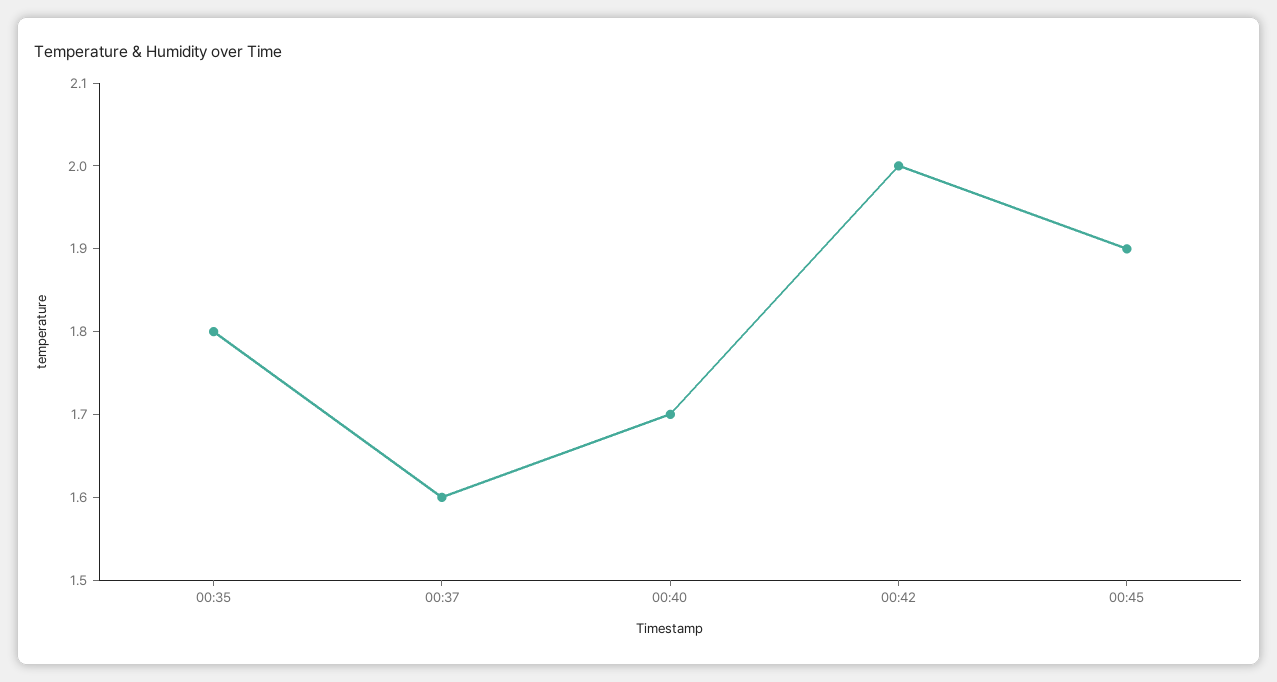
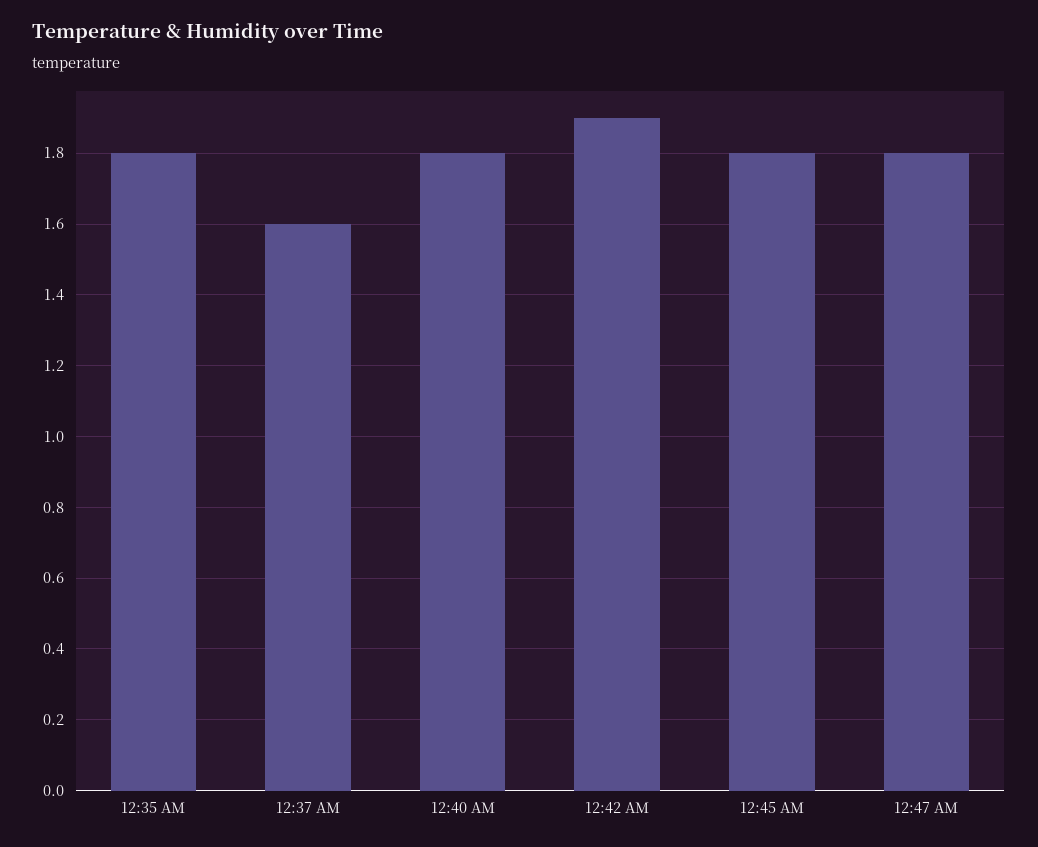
00:40: 1.7 -> 1.8
00:42: 2 -> 1.9
00:45: 1.9 -> 1.8
12:47 AM: none -> 1.8

